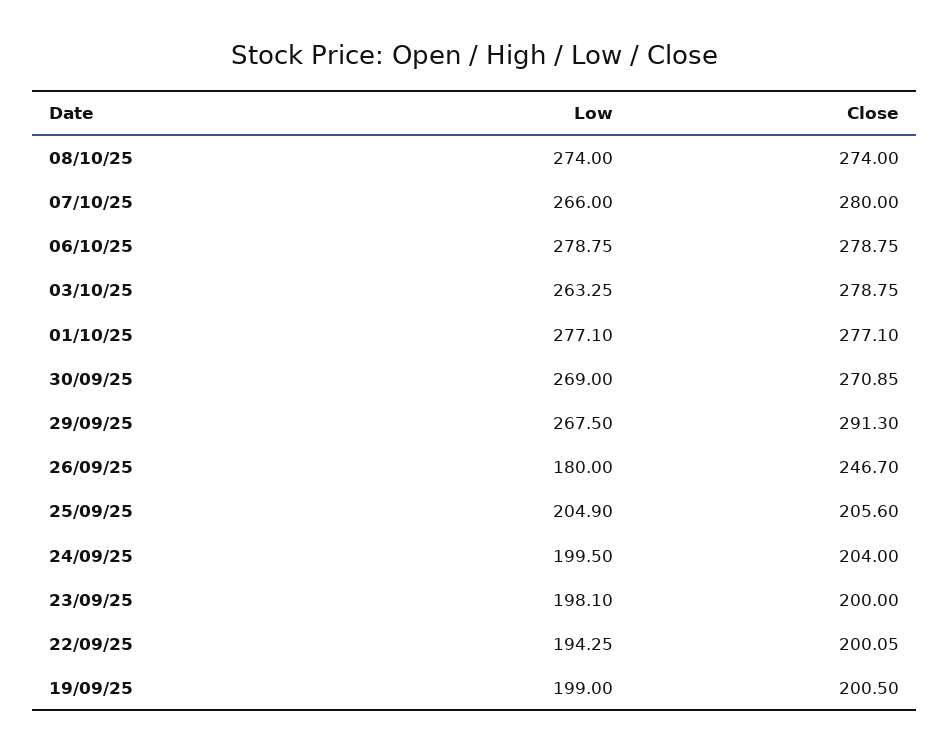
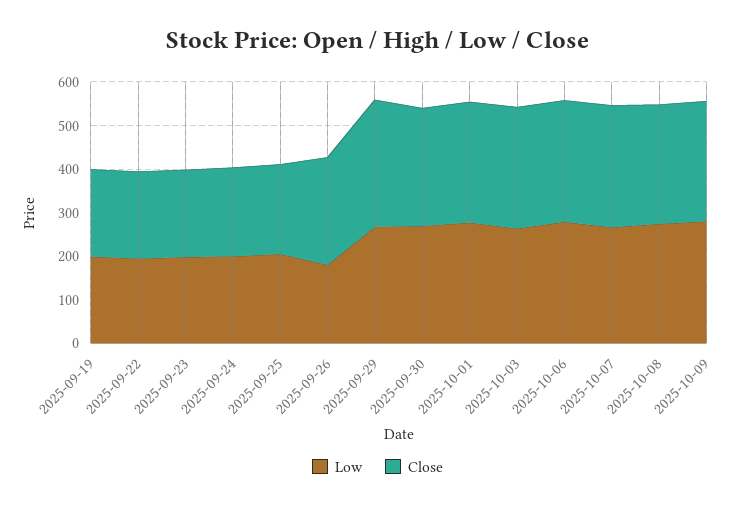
Low, 2025-10-09: none -> 280
Close, 2025-10-09: none -> 280

